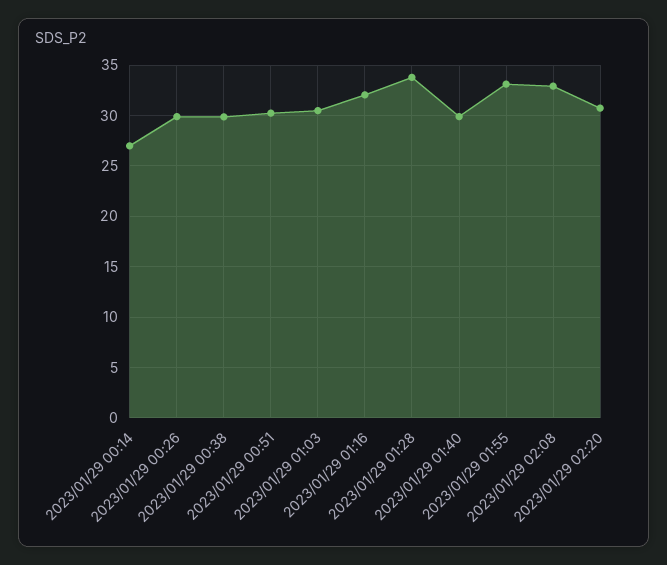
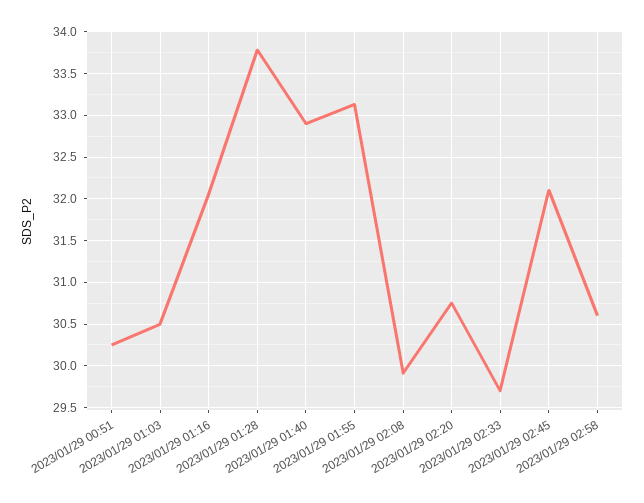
2023/01/29 00:14: 27 -> none
2023/01/29 00:26: 30 -> none
2023/01/29 00:38: 30 -> none
2023/01/29 01:40: 30 -> 32.9
2023/01/29 02:08: 33 -> 29.9
2023/01/29 02:33: none -> 29.7
2023/01/29 02:45: none -> 32.1
2023/01/29 02:58: none -> 30.6

